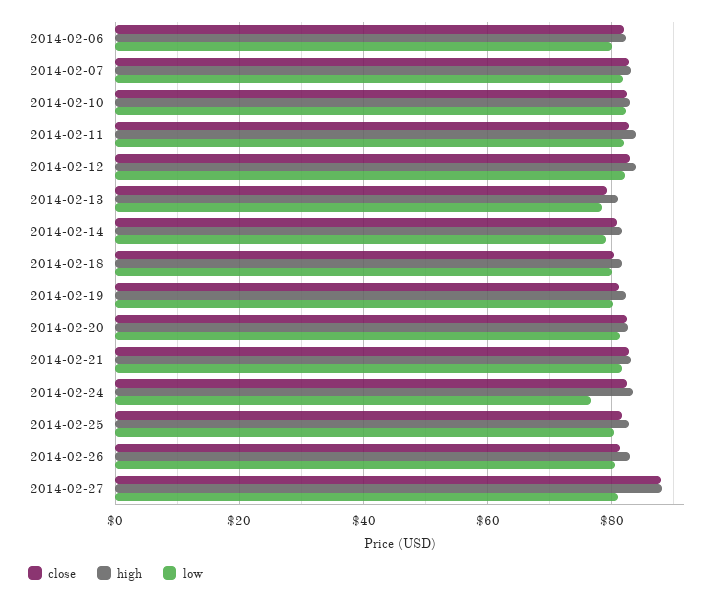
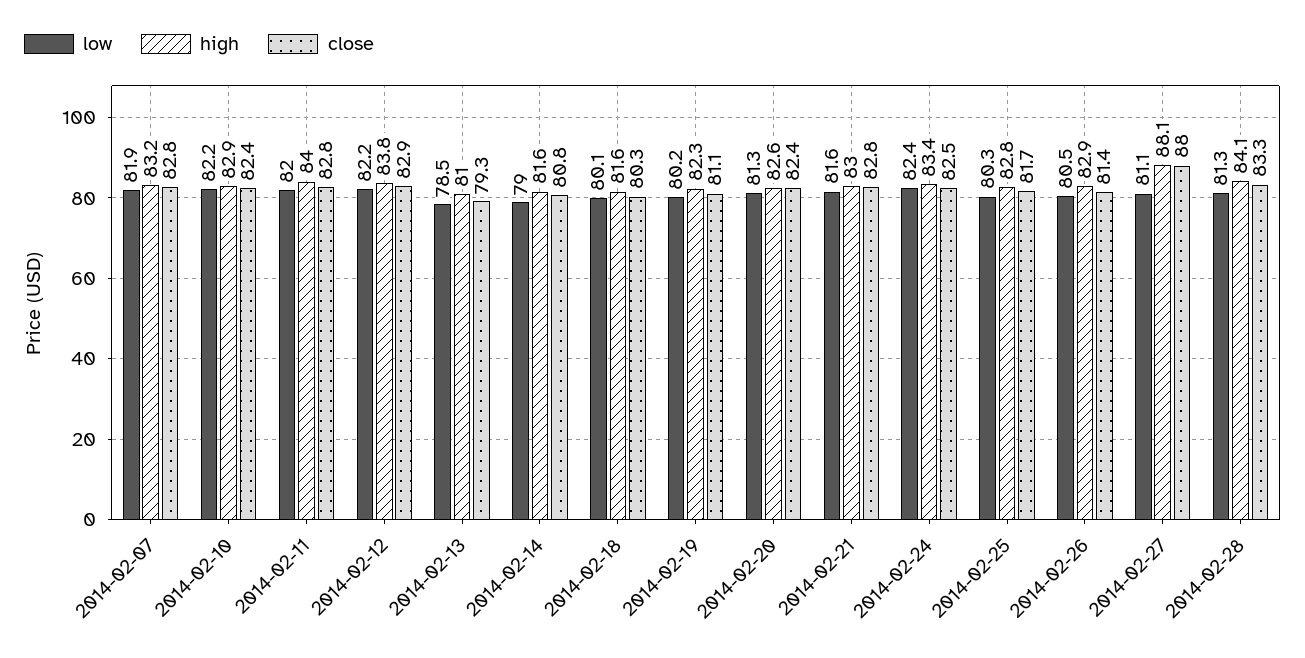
close, 2014-02-06: 82 -> none
high, 2014-02-06: 82 -> none
low, 2014-02-06: 80 -> none
low, 2014-02-24: 76 -> 82.4
low, 2014-02-28: none -> 81.3
high, 2014-02-28: none -> 84.1
close, 2014-02-28: none -> 83.3

